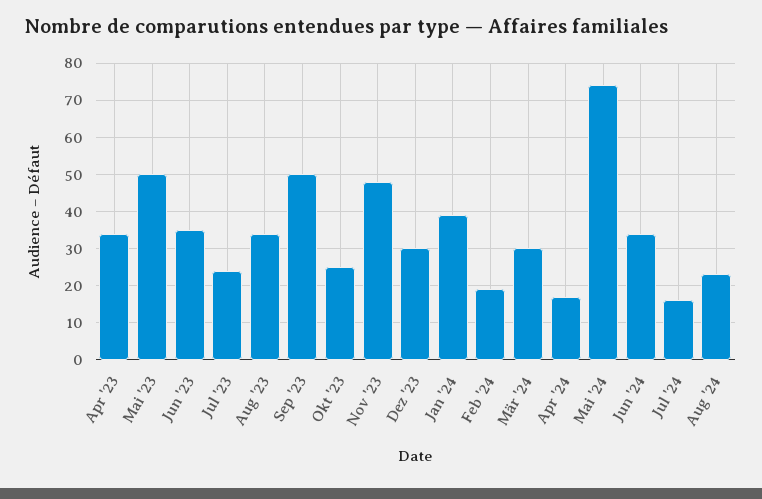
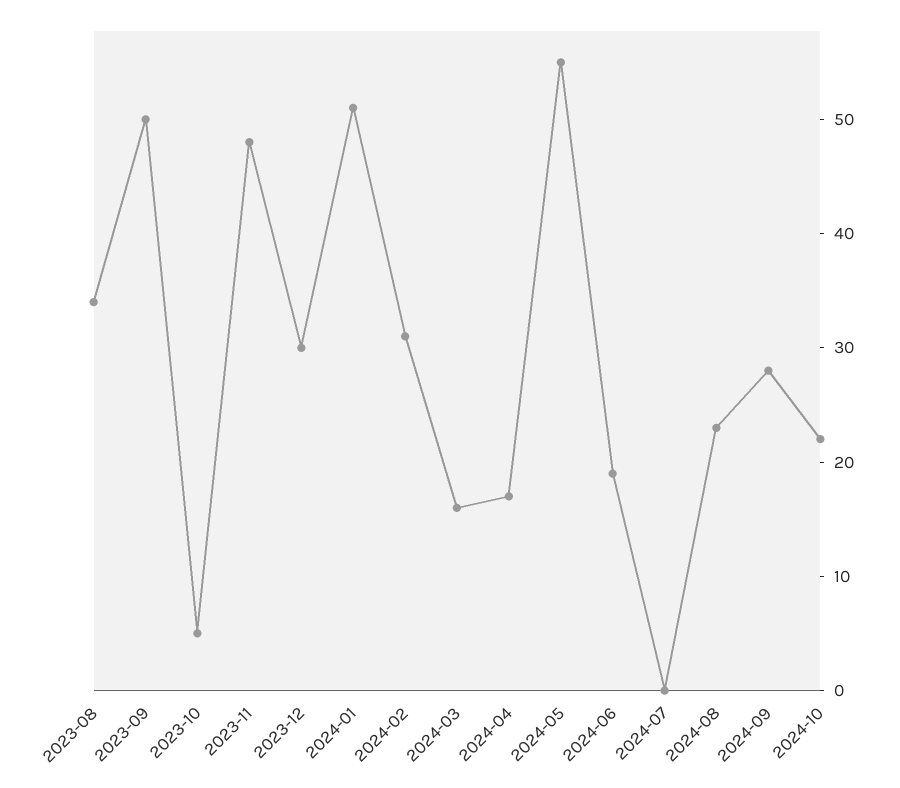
Apr '23: 35 -> none
Mai '23: 50 -> none
Jun '23: 35 -> none
Jul '23: 25 -> none
Okt '23: 25 -> 5
Jan '24: 40 -> 51
Feb '24: 20 -> 31
Mär '24: 30 -> 16
Mai '24: 75 -> 55
Jun '24: 35 -> 19
Jul '24: 15 -> 0
2024-09: none -> 28
2024-10: none -> 22

